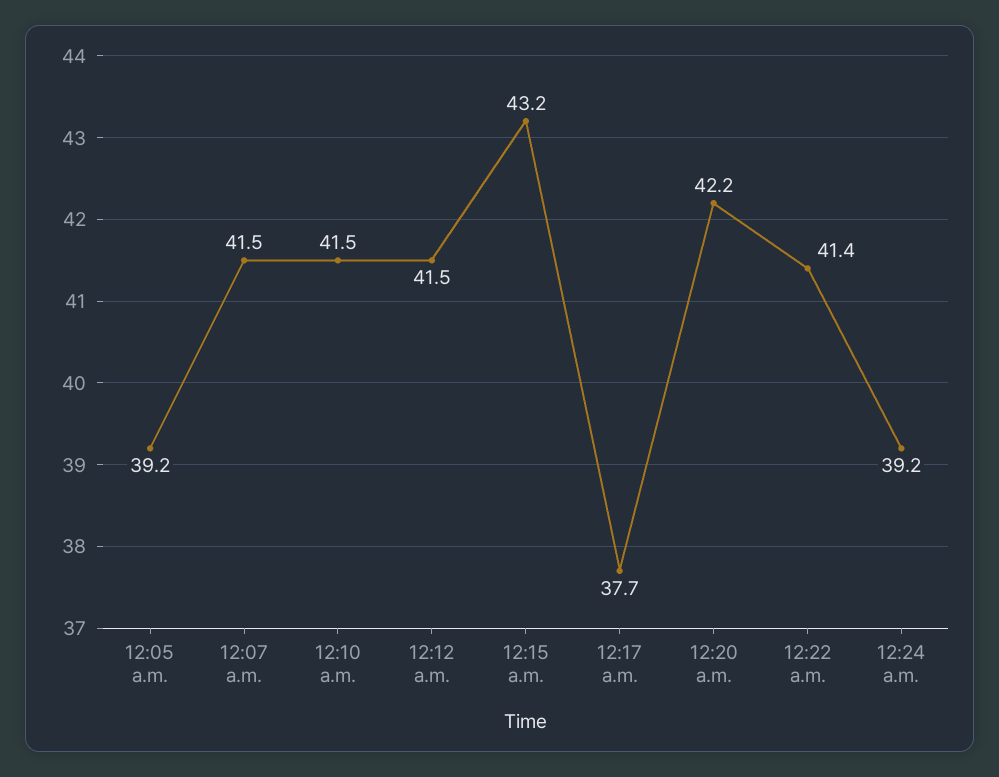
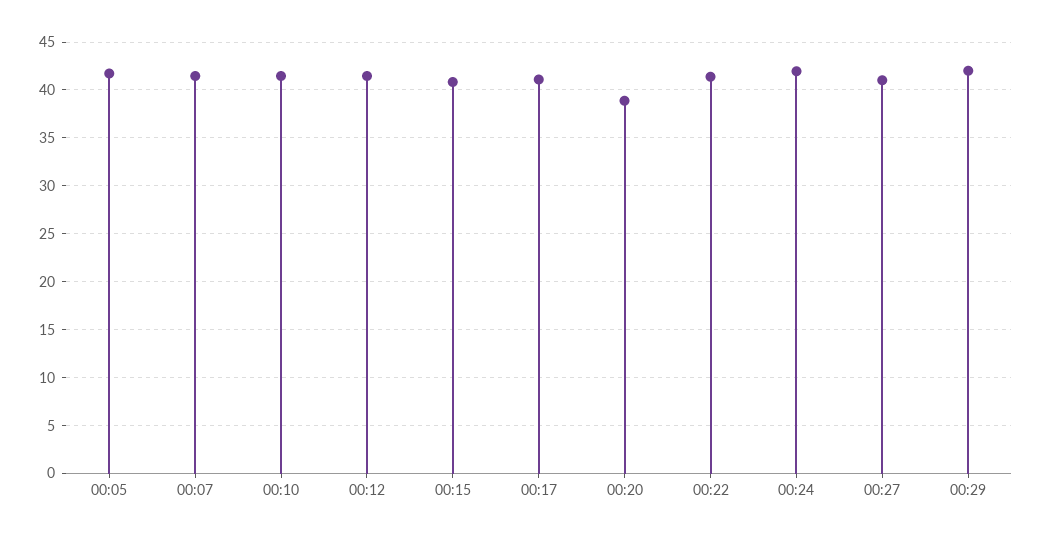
12:05 a.m.: 39.2 -> 42
12:15 a.m.: 43.2 -> 41
12:17 a.m.: 37.7 -> 41
12:20 a.m.: 42.2 -> 39
12:24 a.m.: 39.2 -> 42
00:27: none -> 41
00:29: none -> 42

